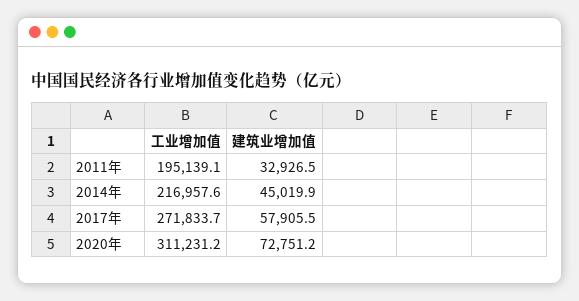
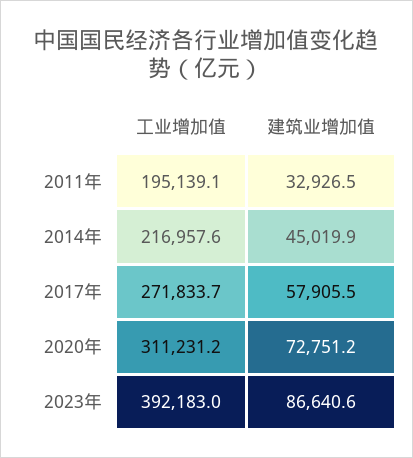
工业增加值, 2023年: none -> 392183
建筑业增加值, 2023年: none -> 86640.6

